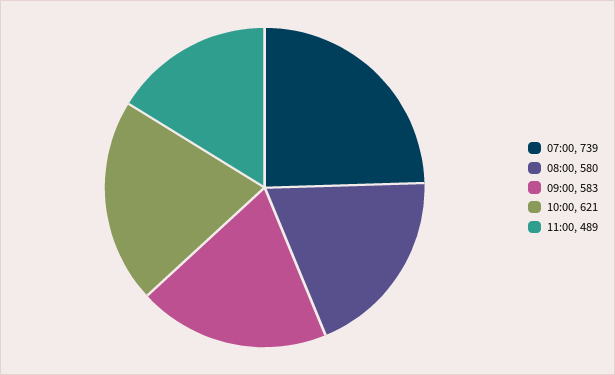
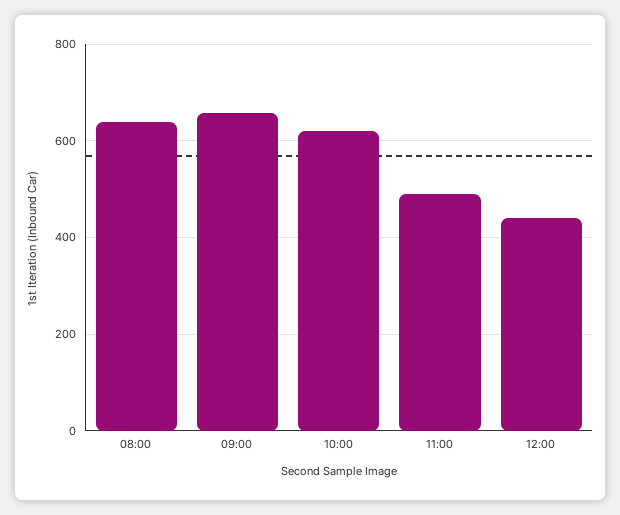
07:00: 739 -> none
08:00: 580 -> 640
09:00: 583 -> 660
12:00: none -> 440

